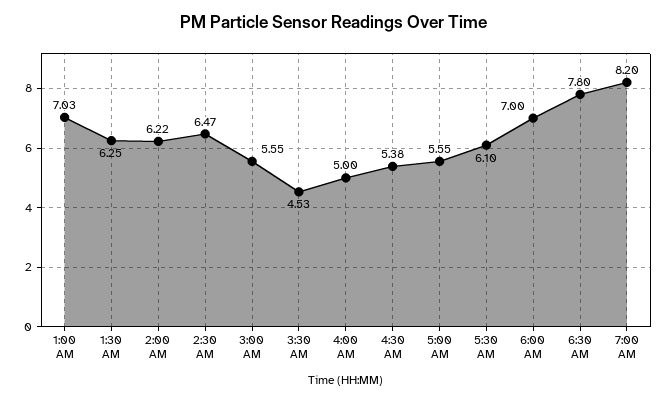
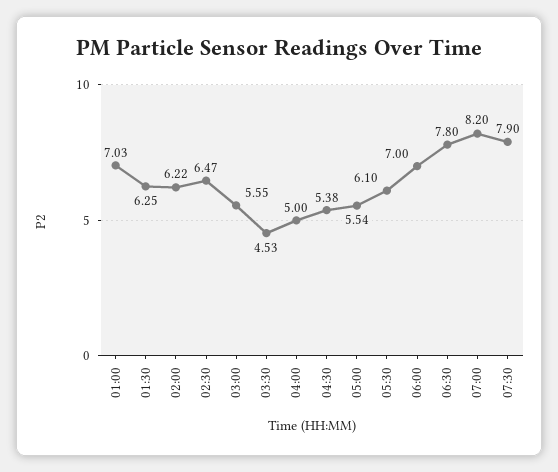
5:00 AM: 5.55 -> 5.54
07:30: none -> 7.9

